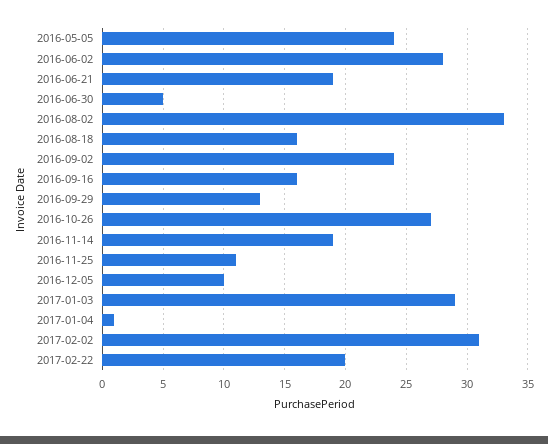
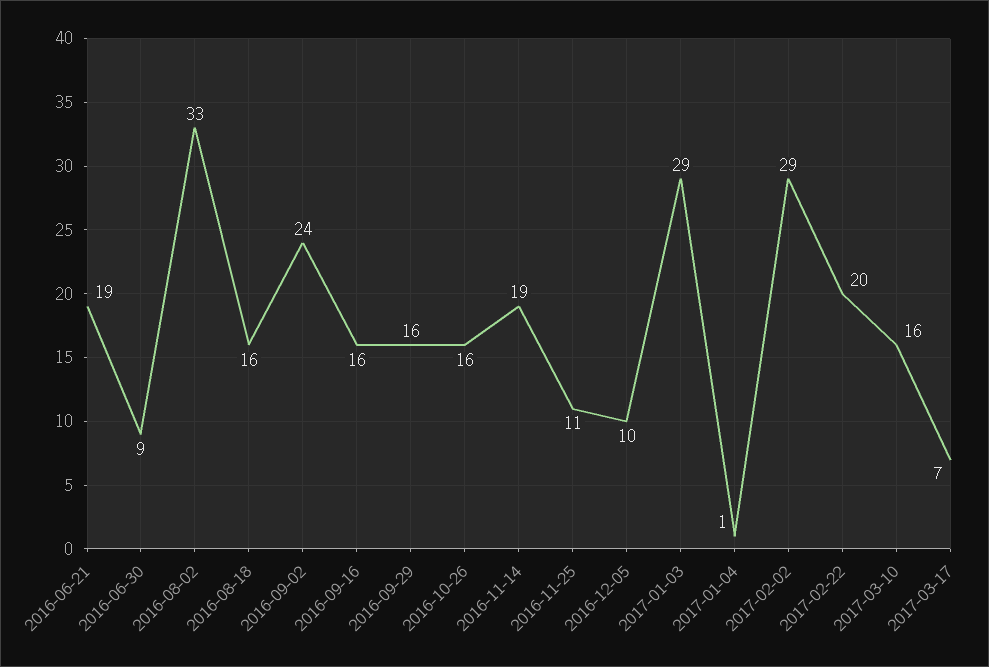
2016-05-05: 24 -> none
2016-06-02: 28 -> none
2016-06-30: 5 -> 9
2016-09-29: 13 -> 16
2016-10-26: 27 -> 16
2017-02-02: 31 -> 29
2017-03-10: none -> 16
2017-03-17: none -> 7

